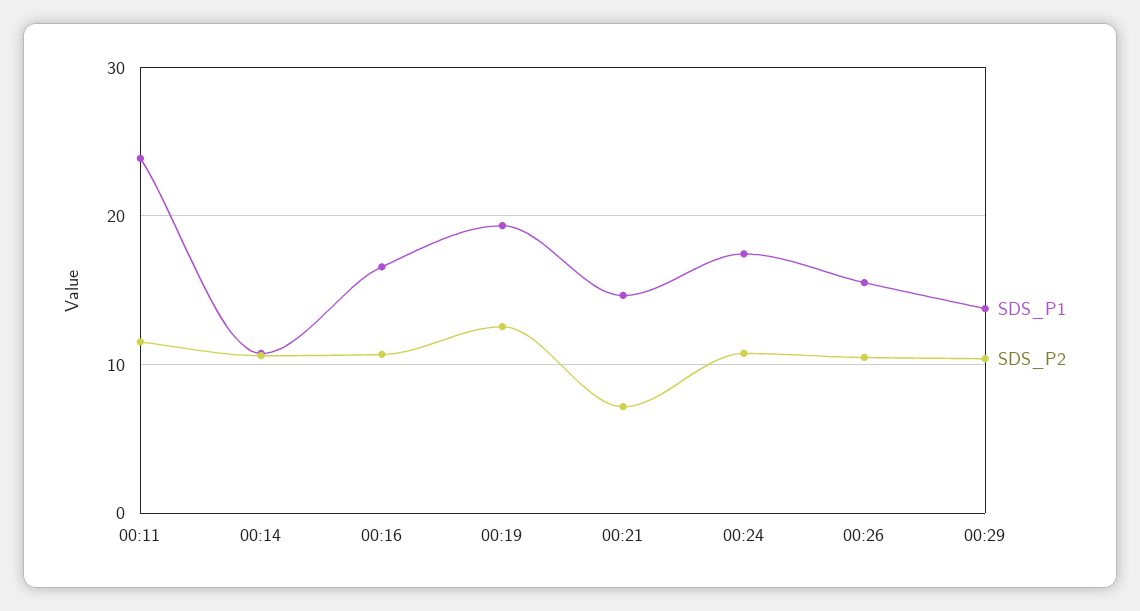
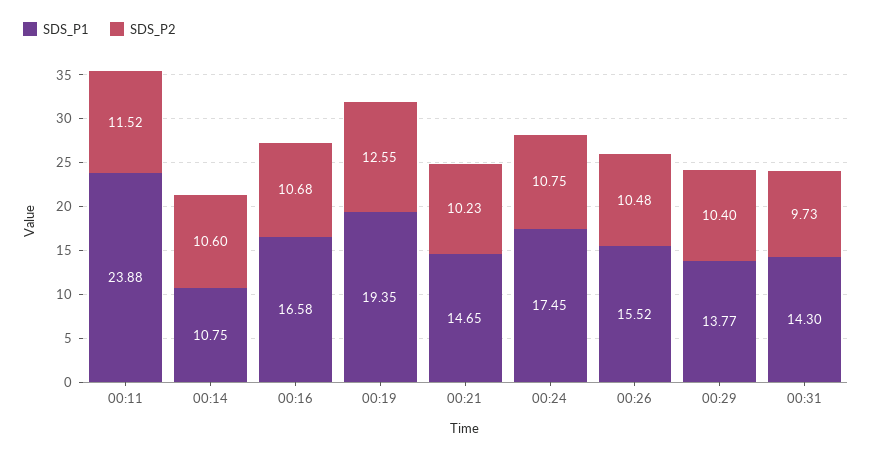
SDS_P2, 00:21: 7 -> 10.23
SDS_P1, 00:31: none -> 14.3
SDS_P2, 00:31: none -> 9.73

